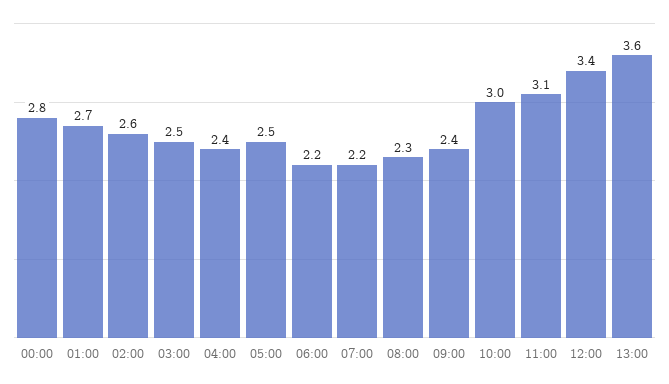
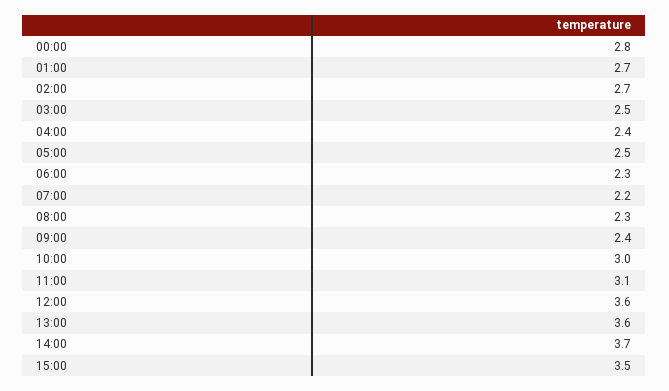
02:00: 2.6 -> 2.7
06:00: 2.2 -> 2.3
12:00: 3.4 -> 3.6
14:00: none -> 3.7
15:00: none -> 3.5

